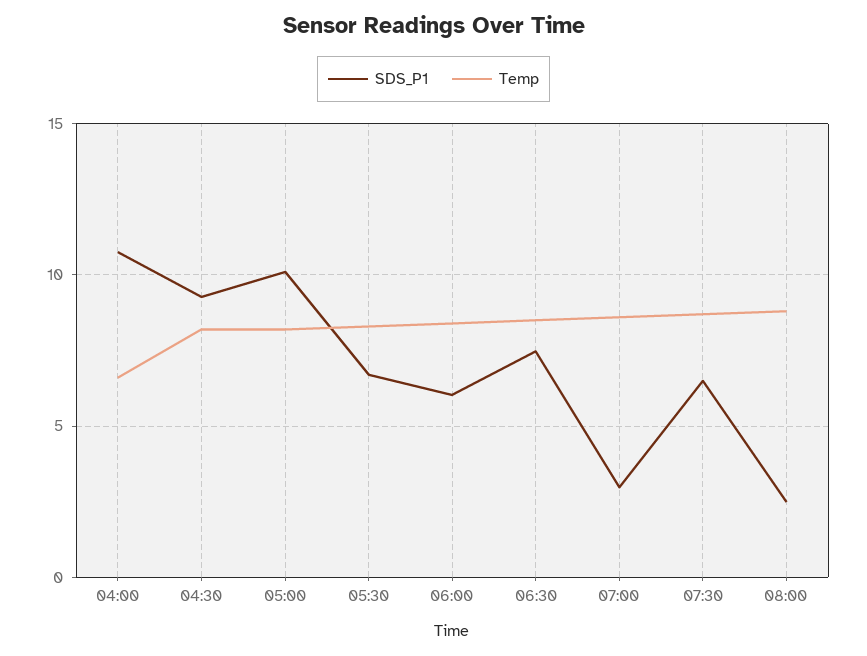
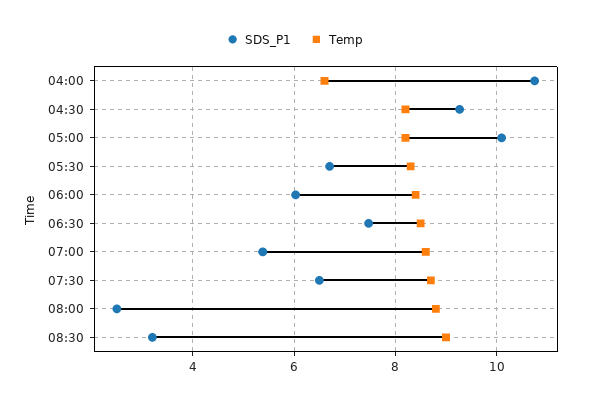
SDS_P1, 07:00: 3 -> 5.4
SDS_P1, 08:30: none -> 3.2
Temp, 08:30: none -> 9

